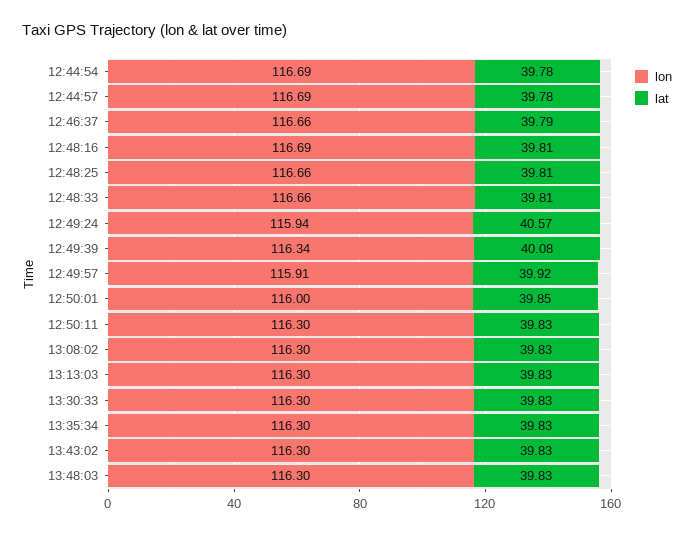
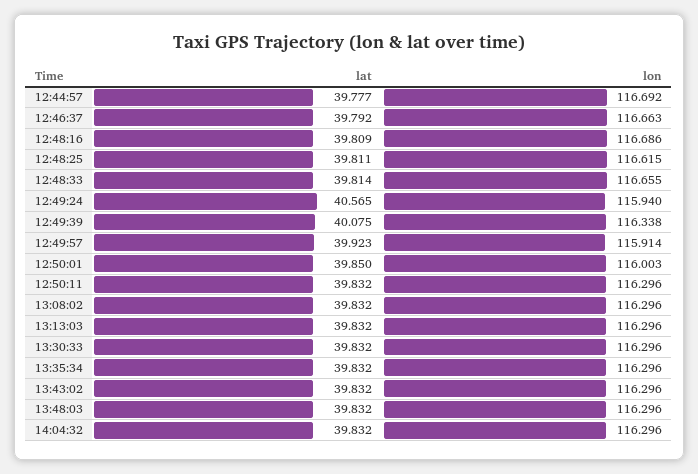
lon, 12:44:54: 116.69 -> none
lat, 12:44:54: 39.78 -> none
lon, 12:48:25: 116.66 -> 116.615
lat, 14:04:32: none -> 39.832
lon, 14:04:32: none -> 116.296

